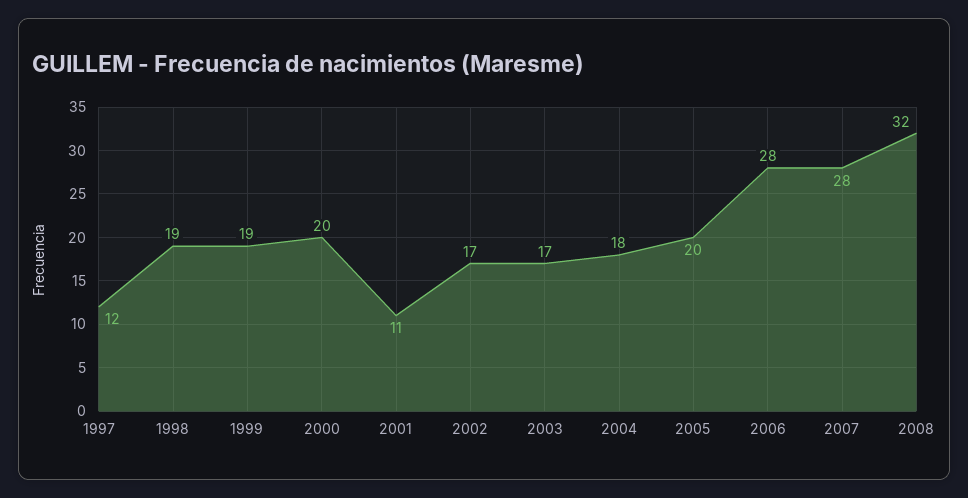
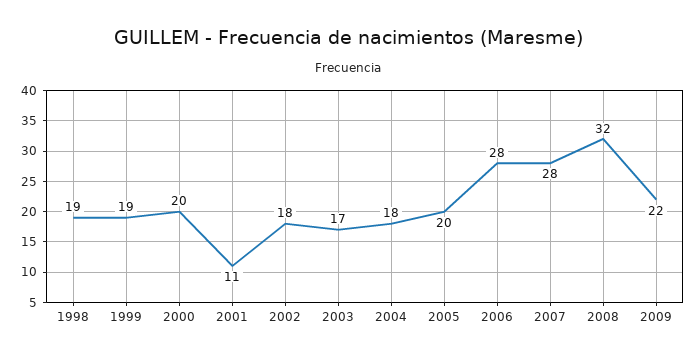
1997: 12 -> none
2002: 17 -> 18
2009: none -> 22

